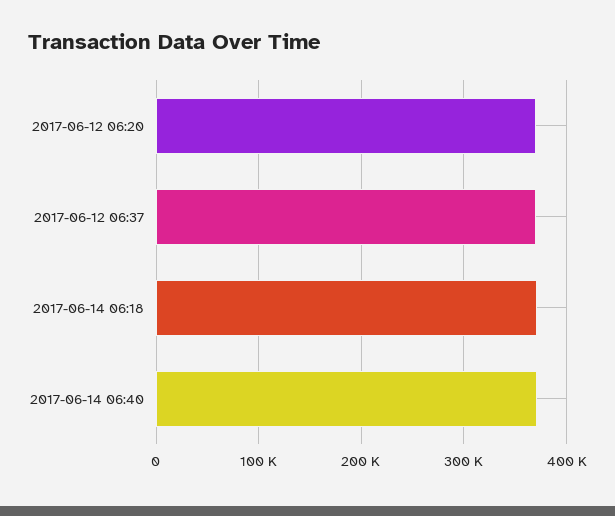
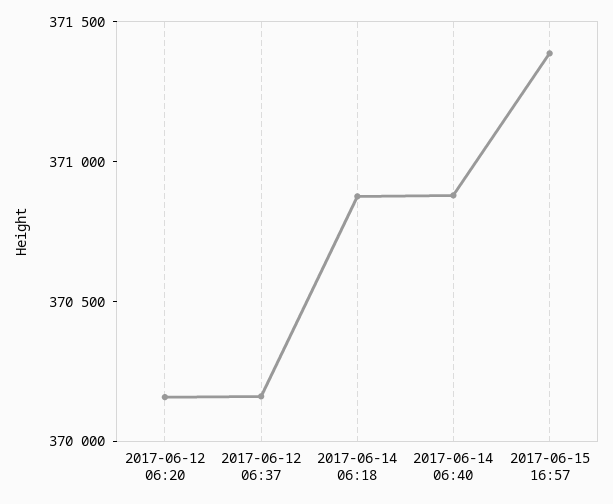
2017-06-15 16:57: none -> 371400

